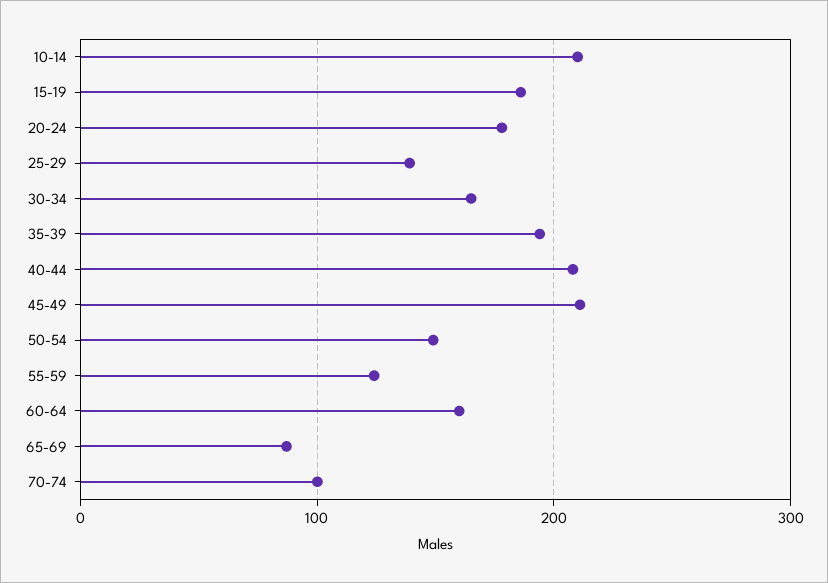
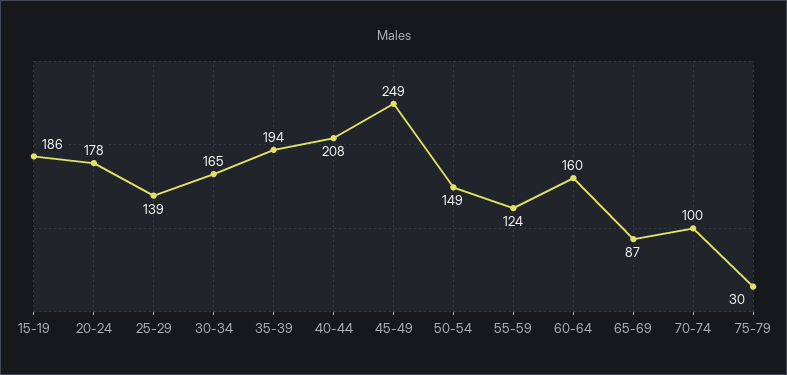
10-14: 210 -> none
45-49: 210 -> 249
75-79: none -> 30

